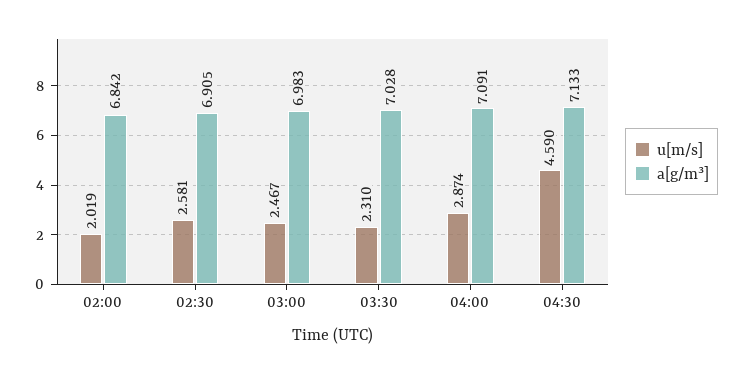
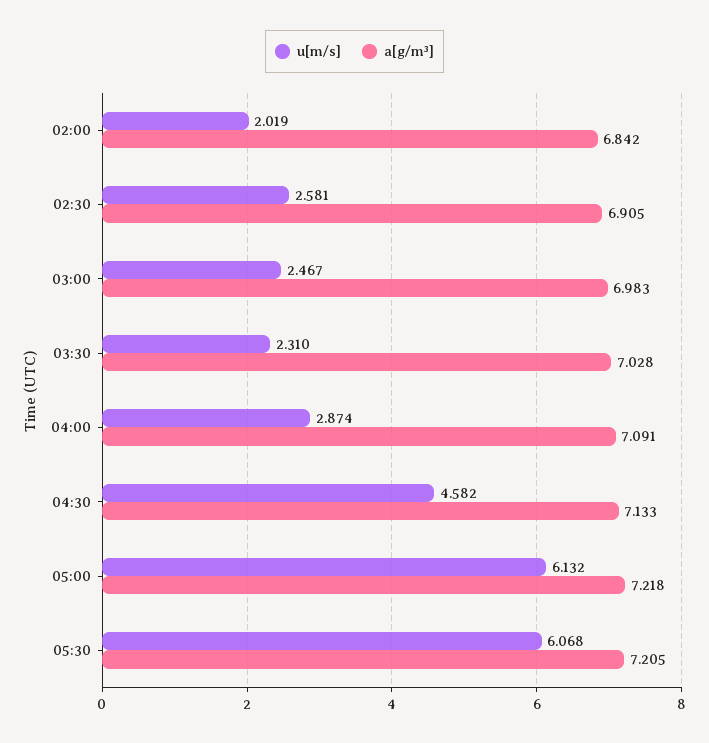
u[m/s], 04:30: 4.59 -> 4.582
u[m/s], 05:00: none -> 6.132
a[g/m³], 05:00: none -> 7.218
u[m/s], 05:30: none -> 6.068
a[g/m³], 05:30: none -> 7.205

